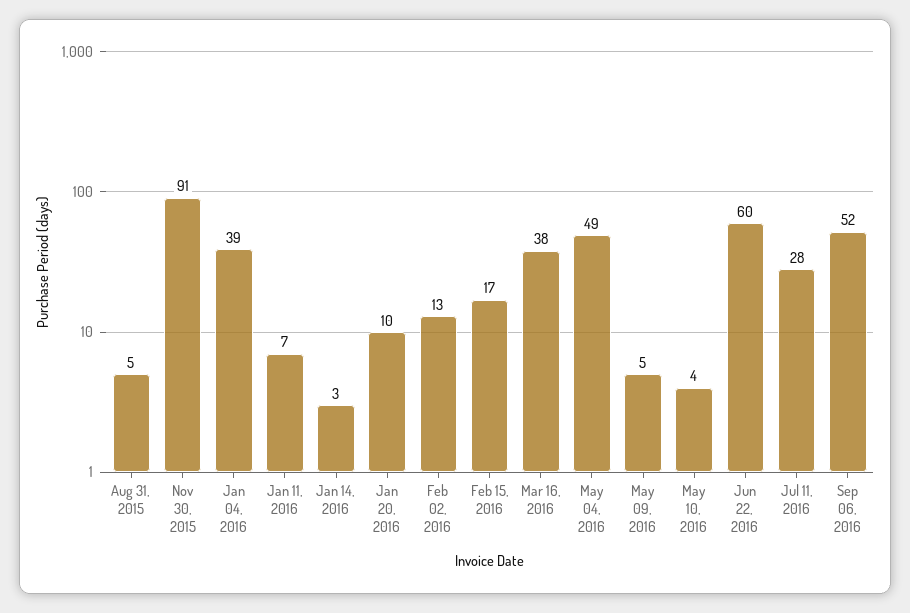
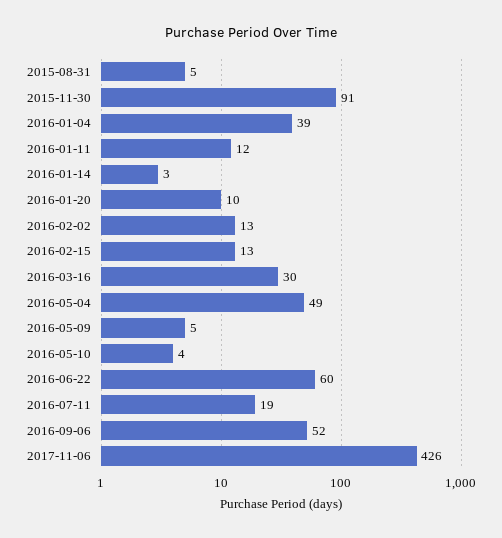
Jan 11, 2016: 7 -> 12
Feb 15, 2016: 17 -> 13
Mar 16, 2016: 38 -> 30
Jul 11, 2016: 28 -> 19
2017-11-06: none -> 426

